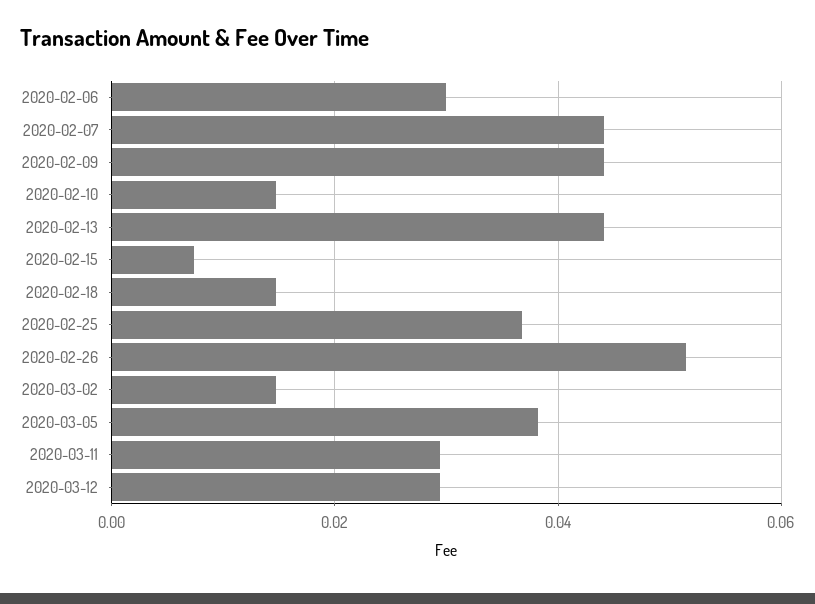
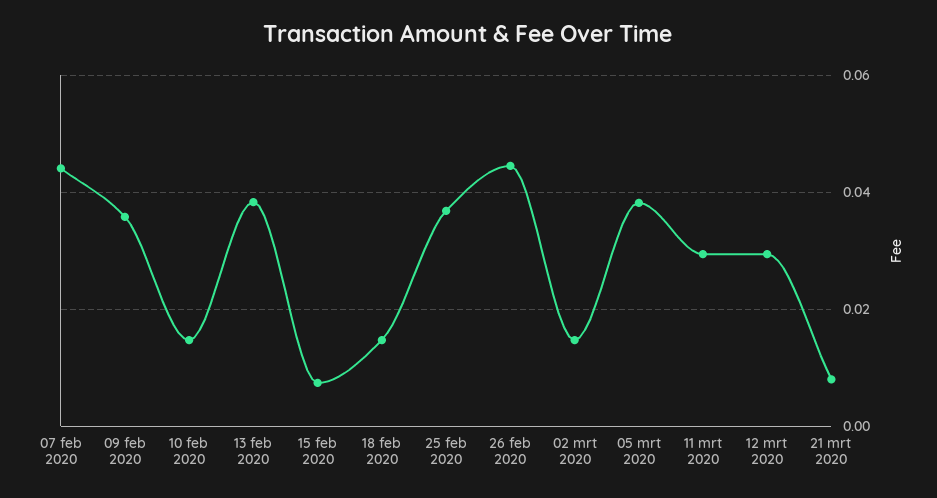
2020-02-06: 0.03 -> none
2020-02-09: 0.044 -> 0.036
2020-02-13: 0.044 -> 0.038
2020-02-26: 0.052 -> 0.044
21 mrt 2020: none -> 0.008

